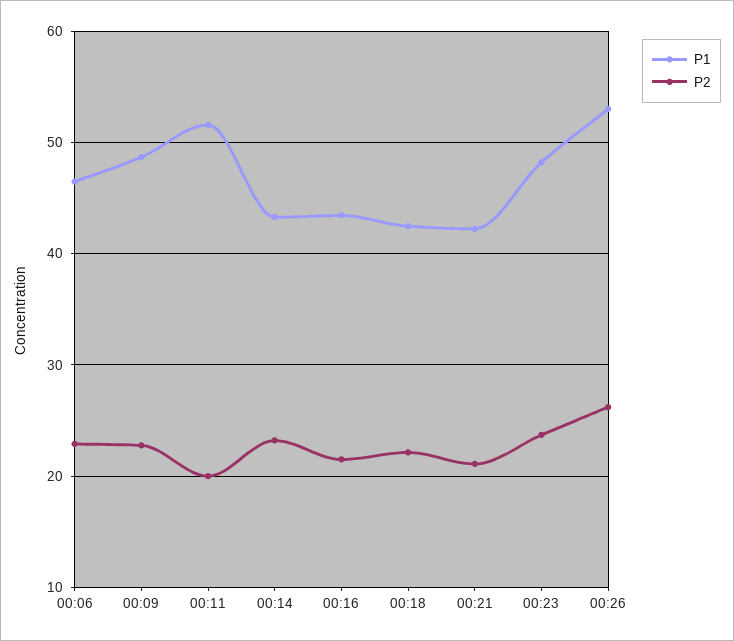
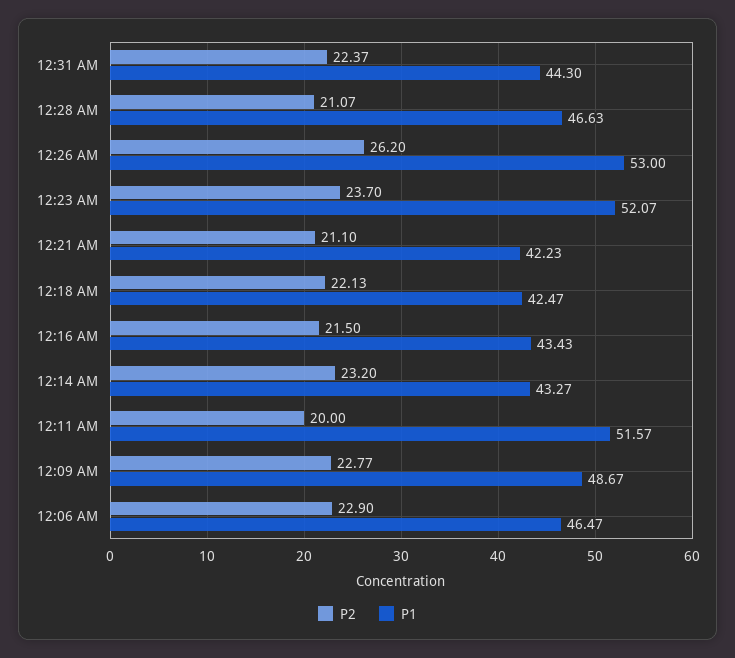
P1, 00:23: 48 -> 52.07
P2, 12:31 AM: none -> 22.37
P1, 12:31 AM: none -> 44.3
P2, 12:28 AM: none -> 21.07
P1, 12:28 AM: none -> 46.63

